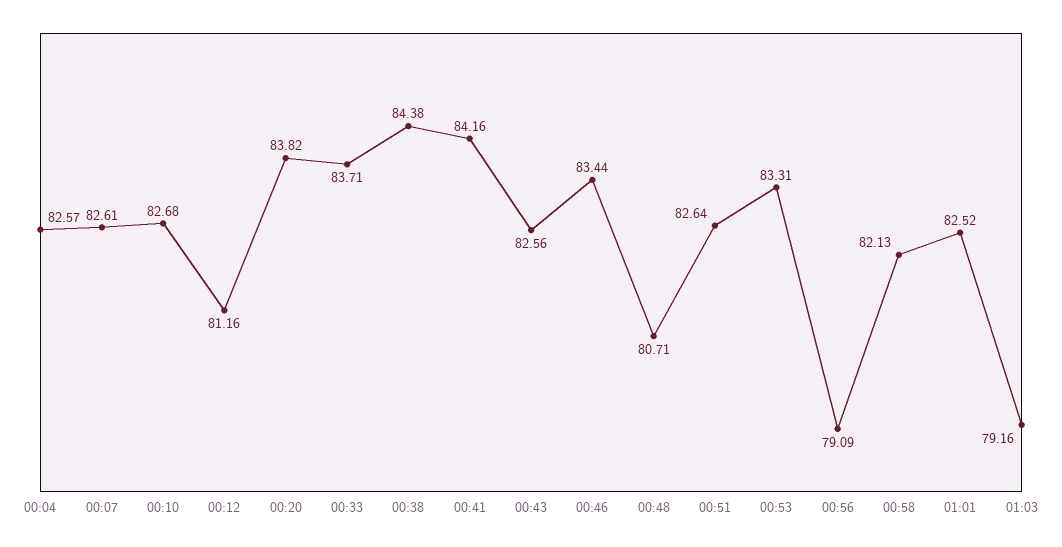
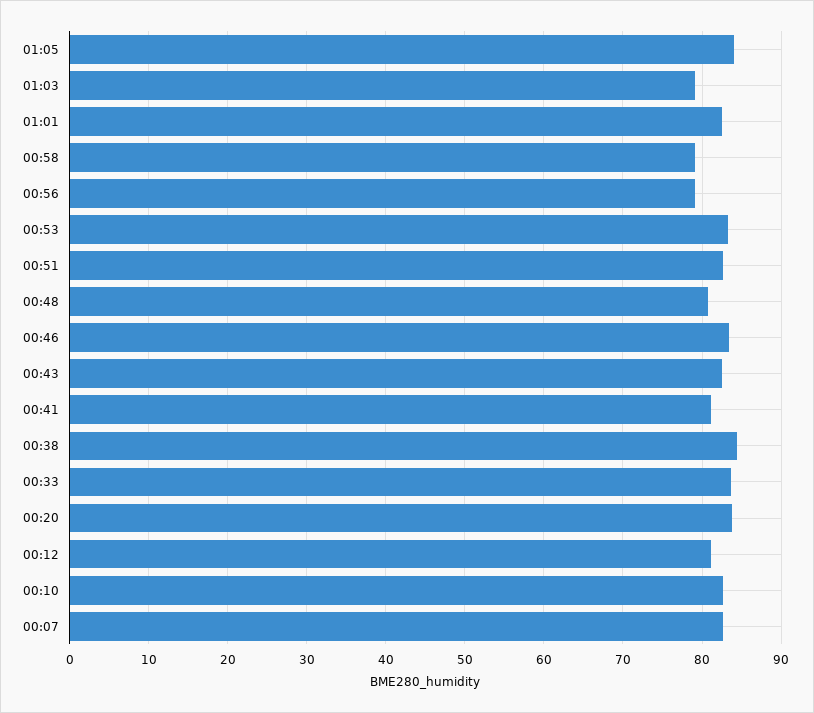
00:04: 82.57 -> none
00:41: 84.16 -> 81
00:58: 82.13 -> 79
01:05: none -> 84

